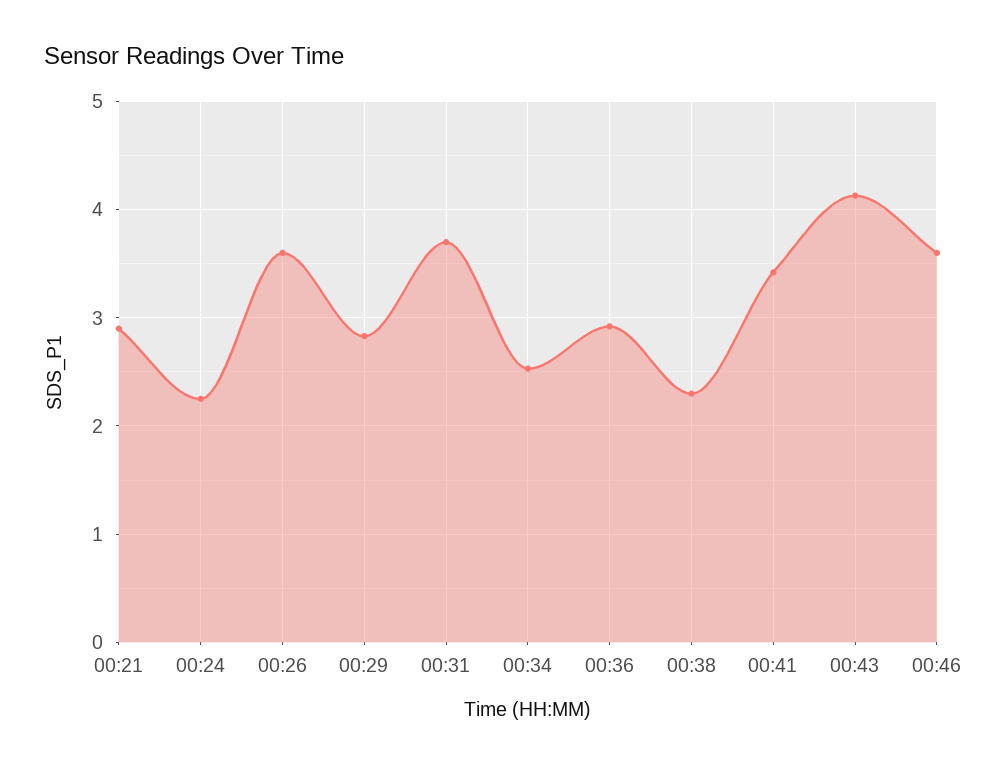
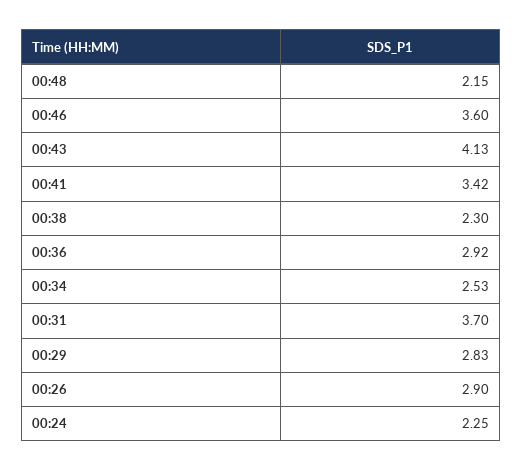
00:21: 2.9 -> none
00:26: 3.6 -> 2.9
00:48: none -> 2.15

